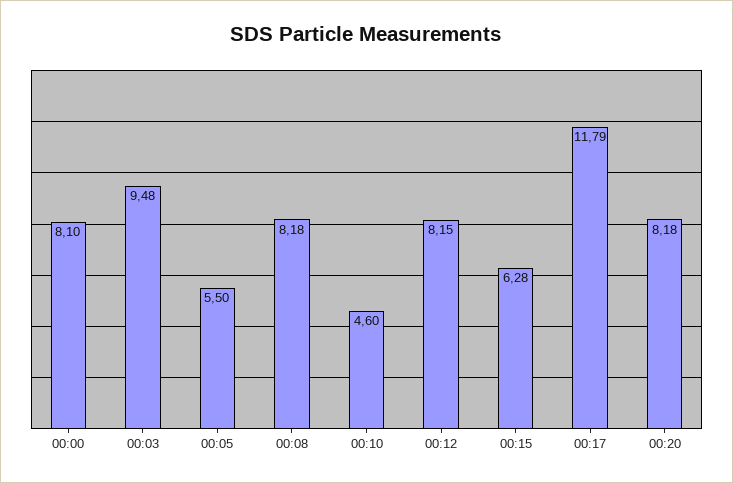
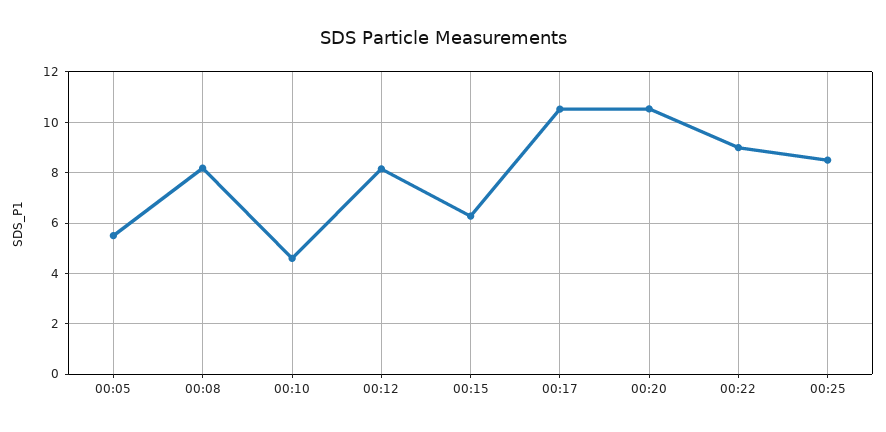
00:00: 8.1 -> none
00:03: 9.48 -> none
00:17: 11.79 -> 10.5
00:20: 8.18 -> 10.5
00:22: none -> 9
00:25: none -> 8.5

